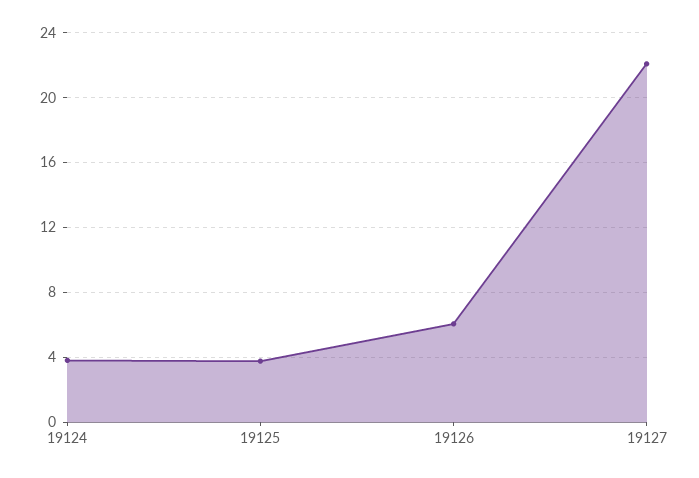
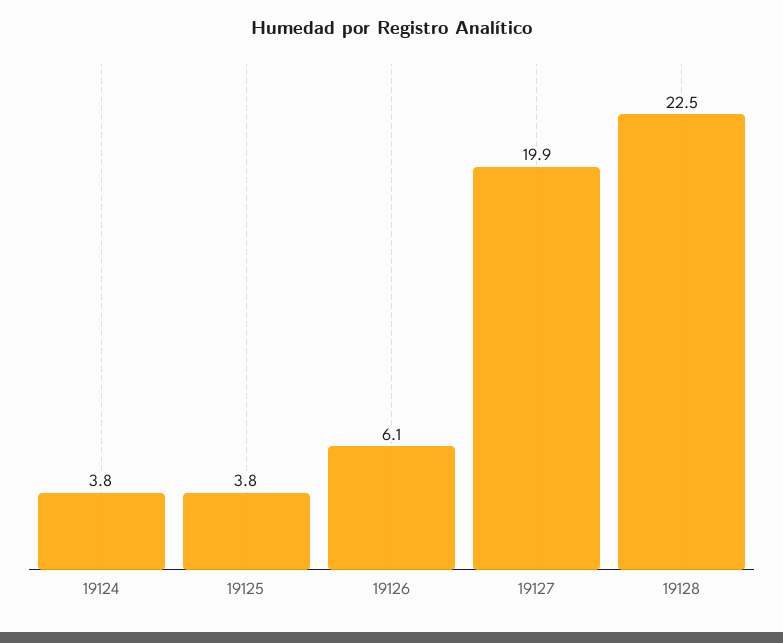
19127: 22 -> 19.9
19128: none -> 22.5

